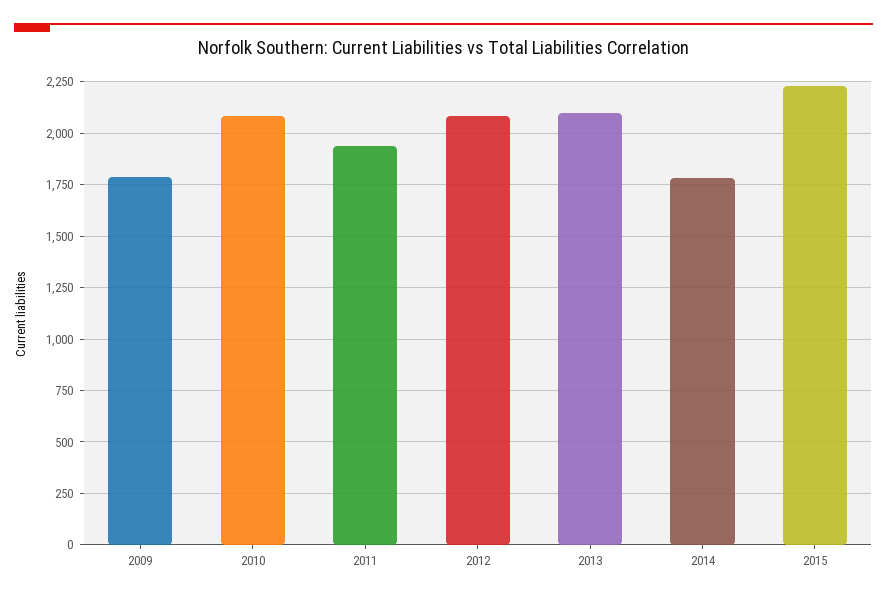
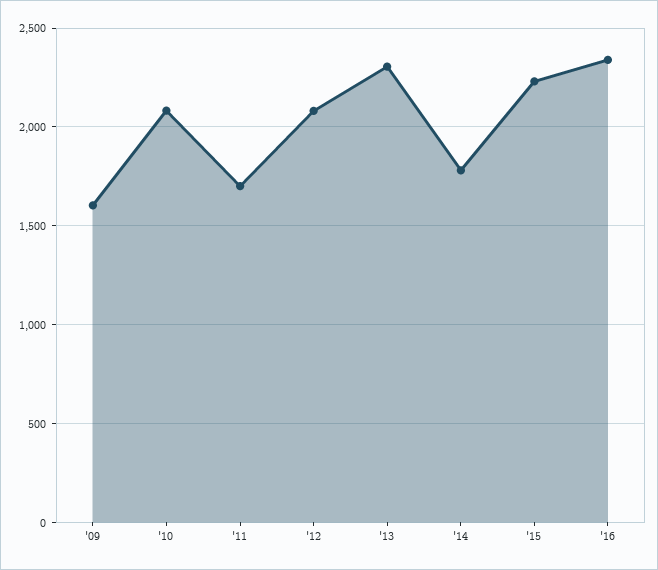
2009: 1800 -> 1600
2011: 1950 -> 1700
2013: 2100 -> 2300
'16: none -> 2350

